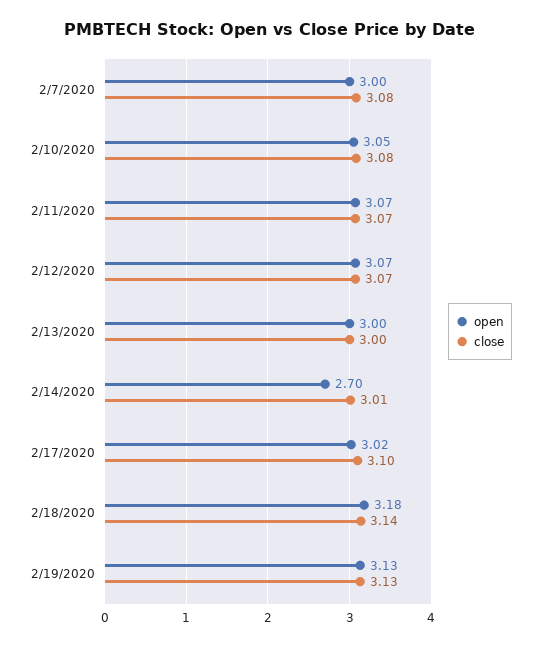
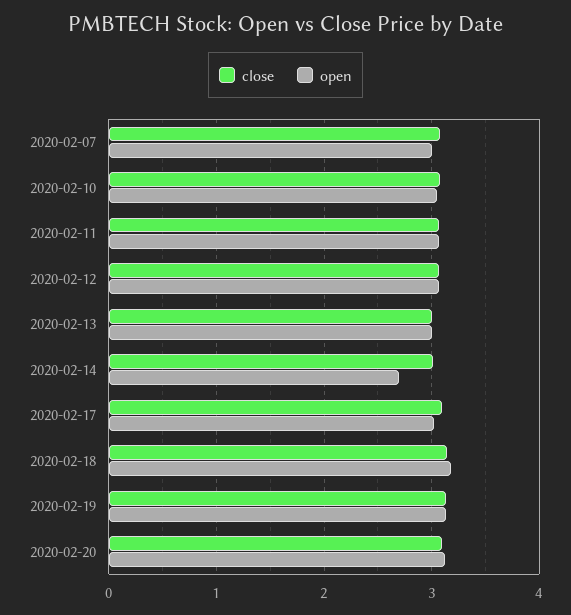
close, 2020-02-20: none -> 3.1
open, 2020-02-20: none -> 3.1

